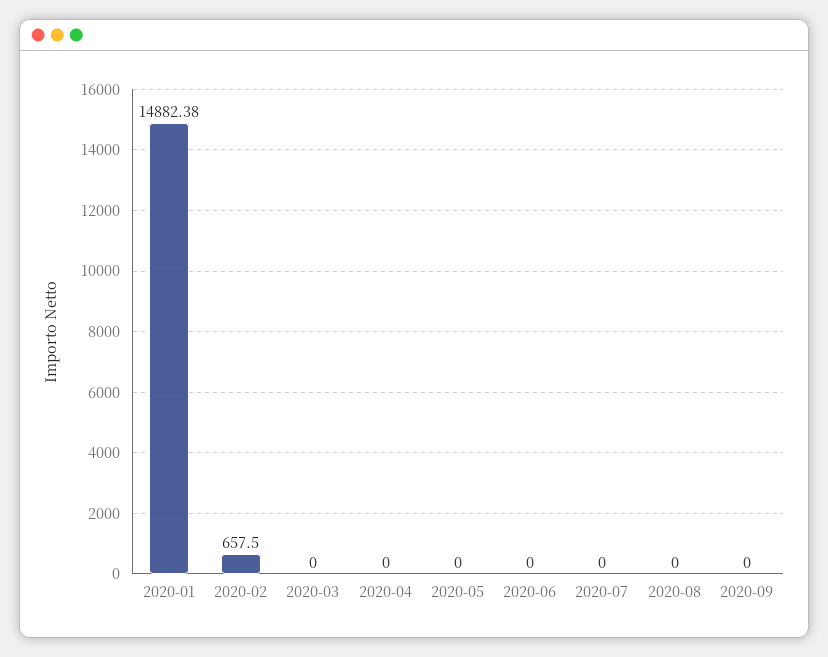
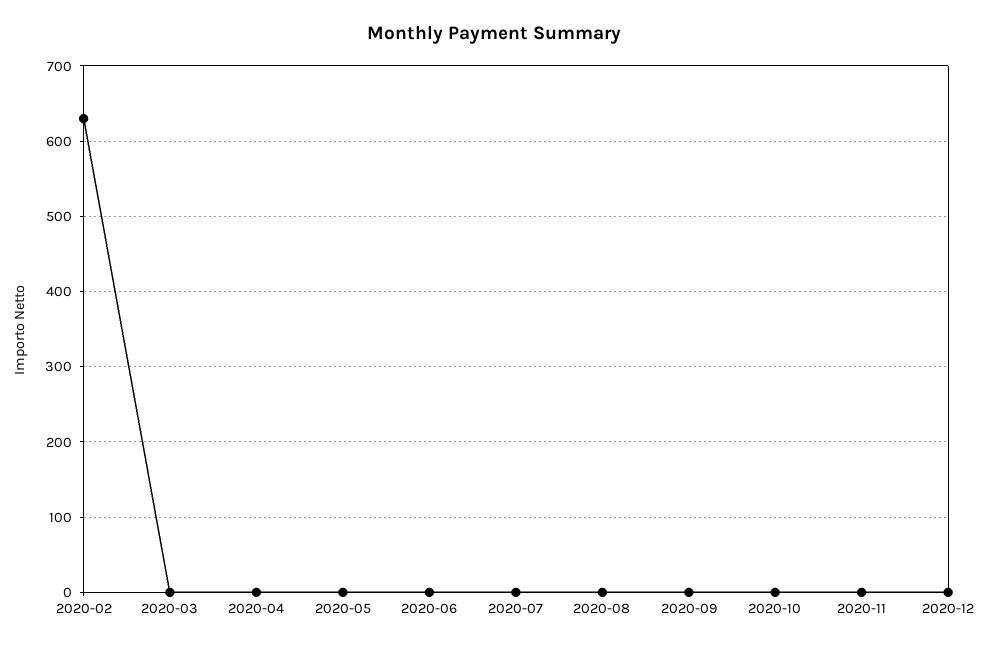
2020-01: 14882.38 -> none
2020-02: 657.5 -> 630
2020-10: none -> 0
2020-11: none -> 0
2020-12: none -> 0

